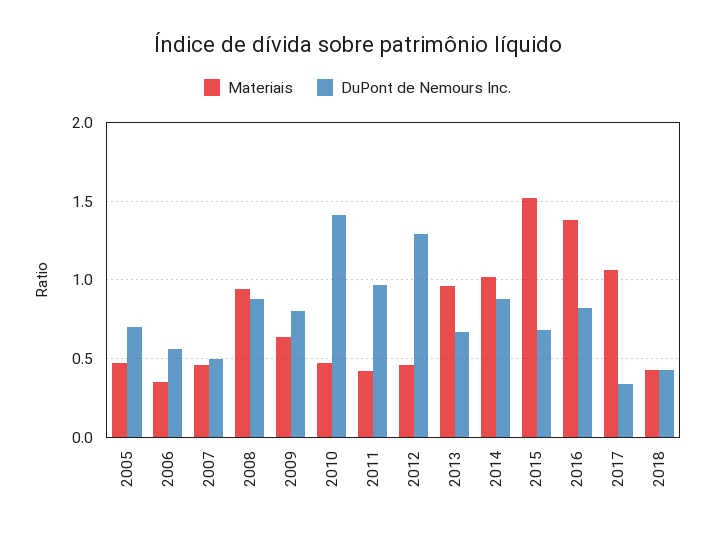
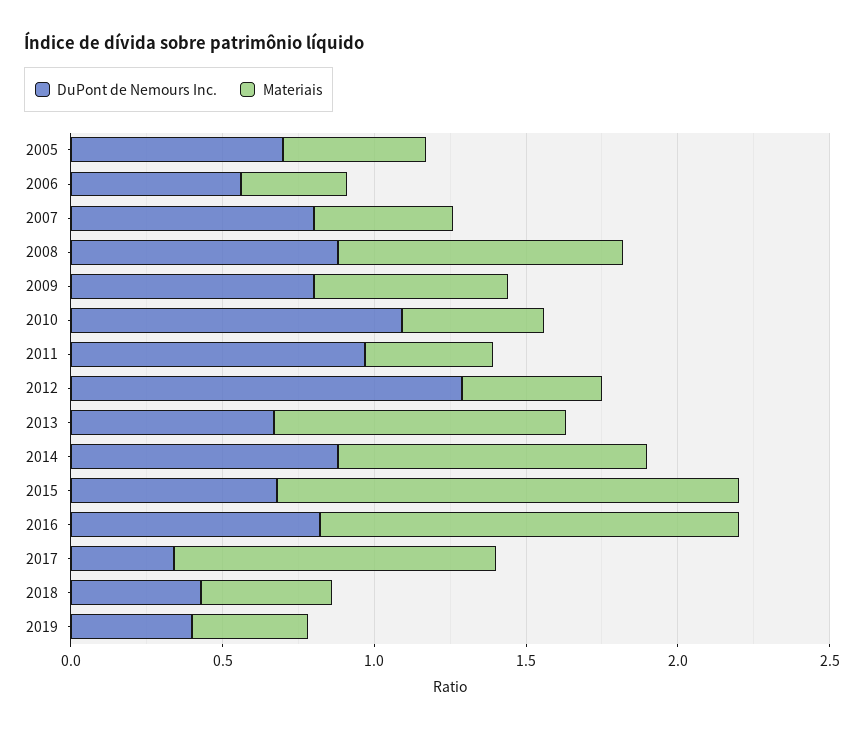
DuPont de Nemours Inc., 2007: 0.5 -> 0.8
DuPont de Nemours Inc., 2010: 1.4 -> 1.1
DuPont de Nemours Inc., 2019: none -> 0.4
Materiais, 2019: none -> 0.4

